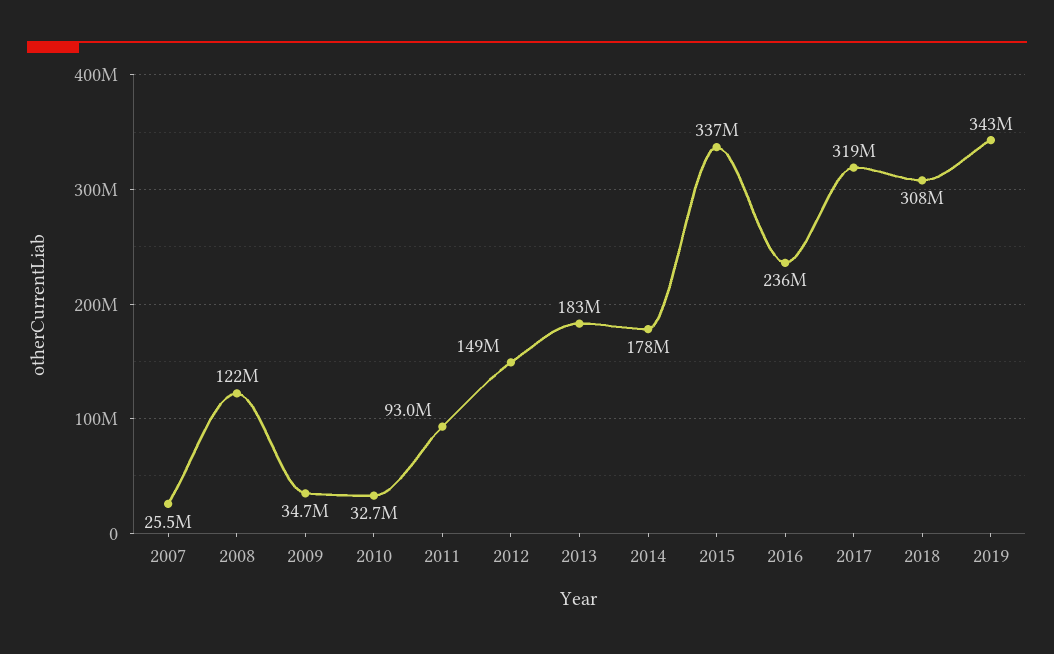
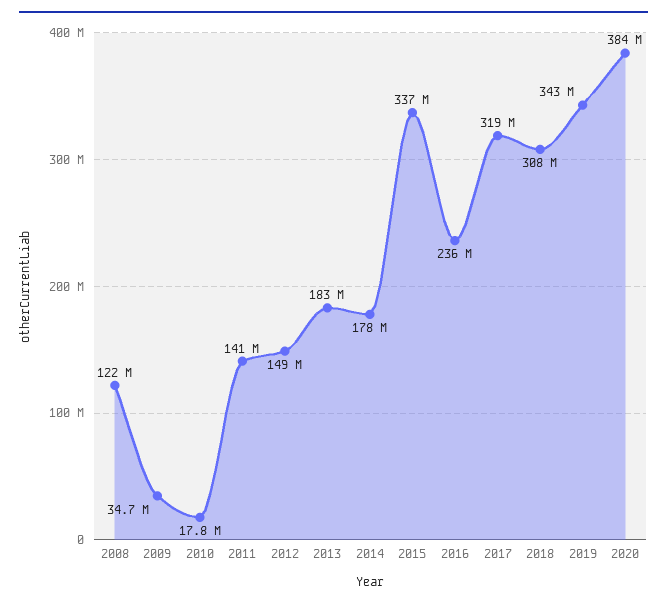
2007: 25500000 -> none
2010: 32700000 -> 17800000
2011: 93000000 -> 141000000
2020: none -> 384000000

